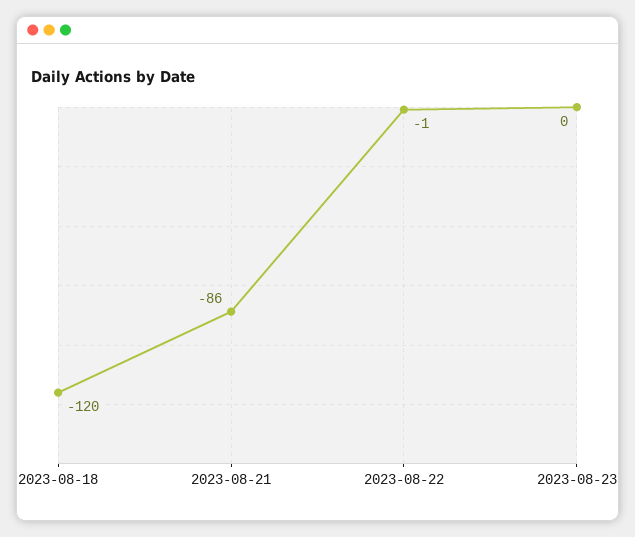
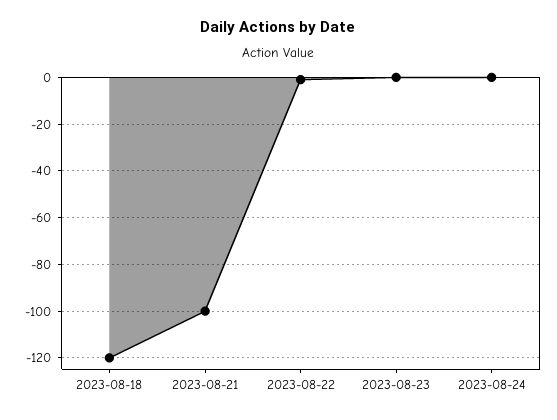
2023-08-21: -86 -> -100
2023-08-24: none -> 0

